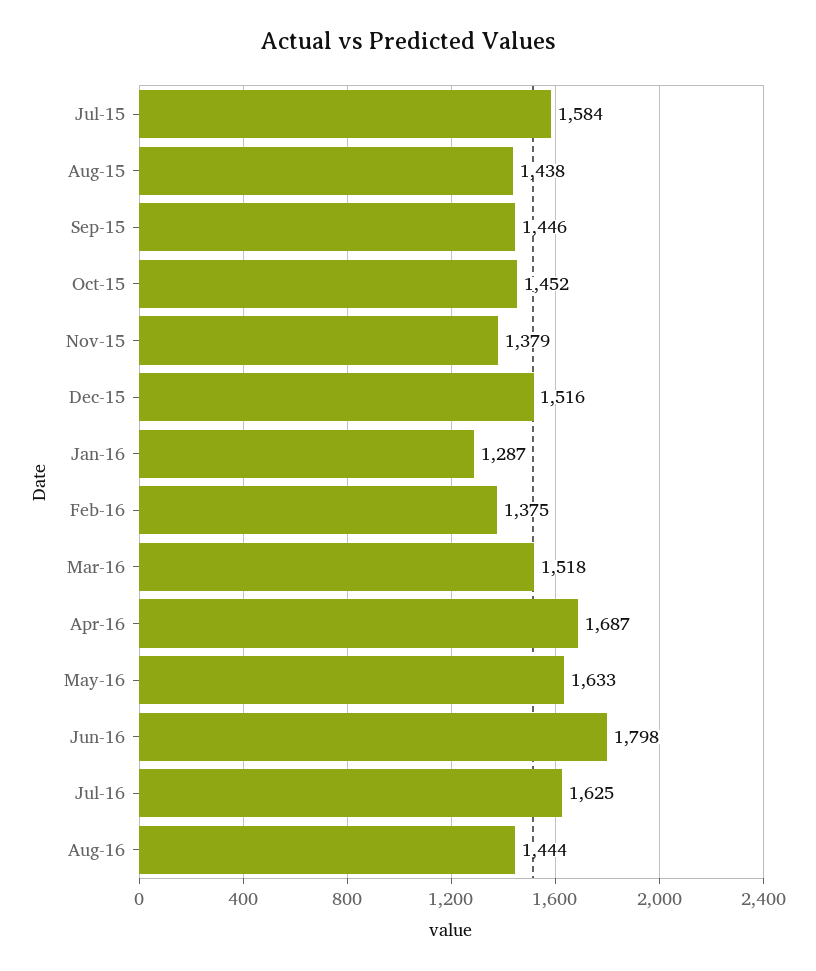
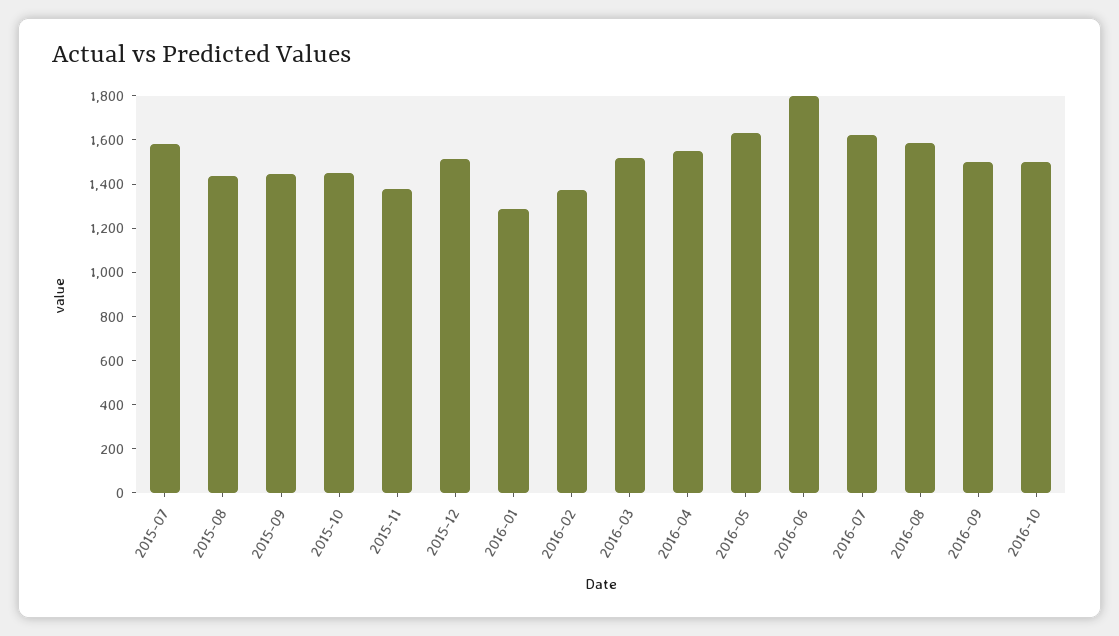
Apr-16: 1687 -> 1550
Aug-16: 1444 -> 1600
2016-09: none -> 1500
2016-10: none -> 1500

